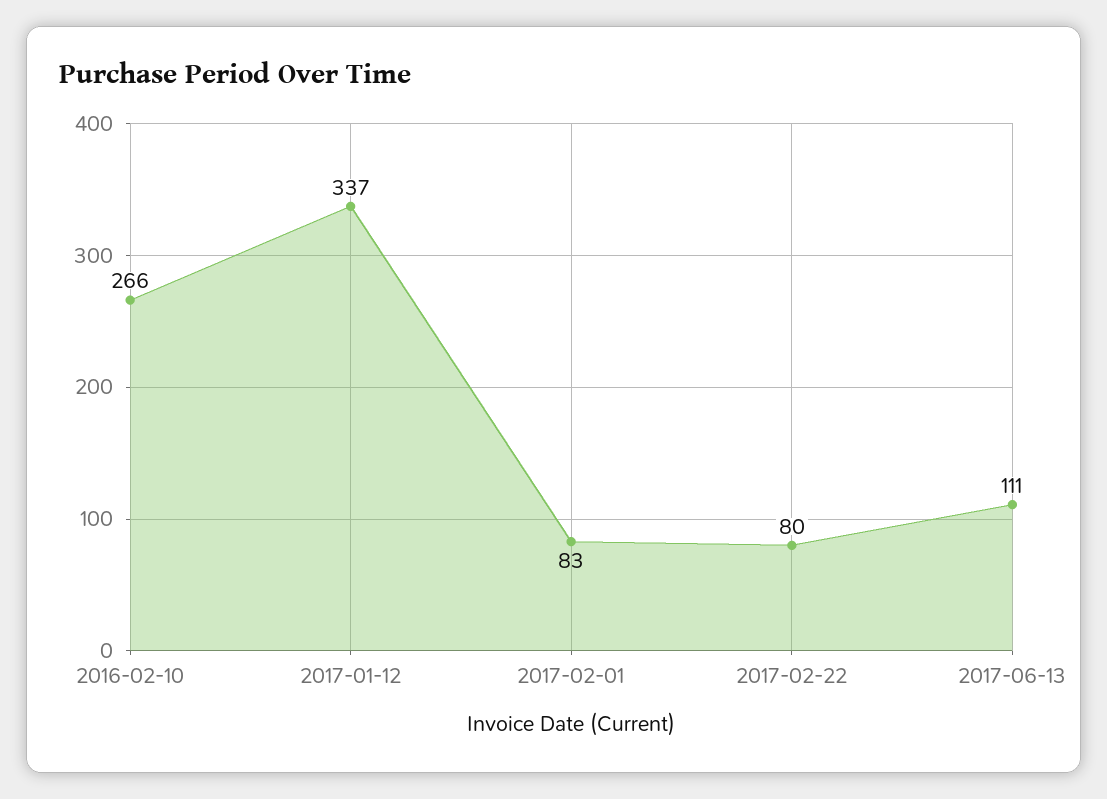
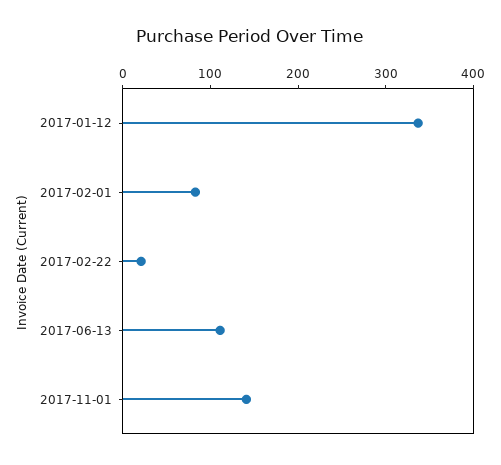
2016-02-10: 266 -> none
2017-02-22: 80 -> 20
2017-11-01: none -> 140

